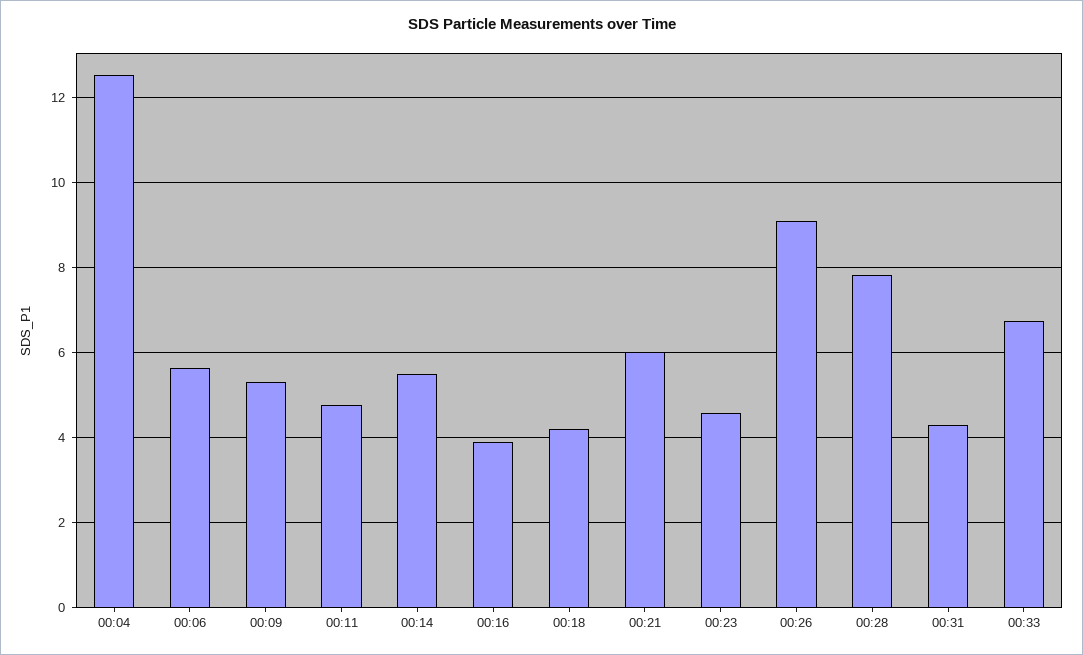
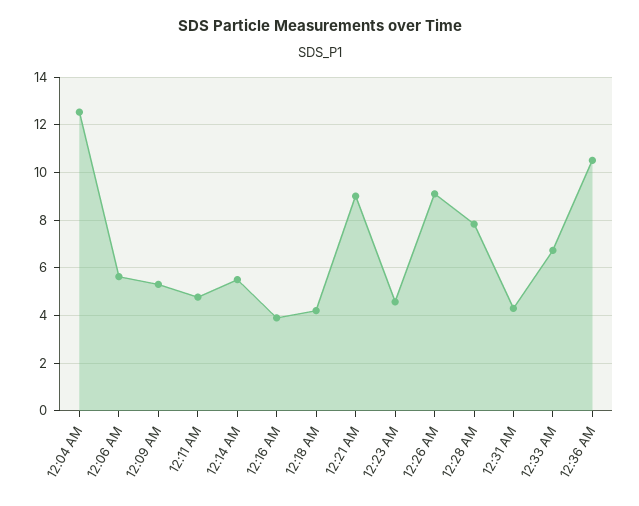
00:21: 6 -> 9
12:36 AM: none -> 10.5

